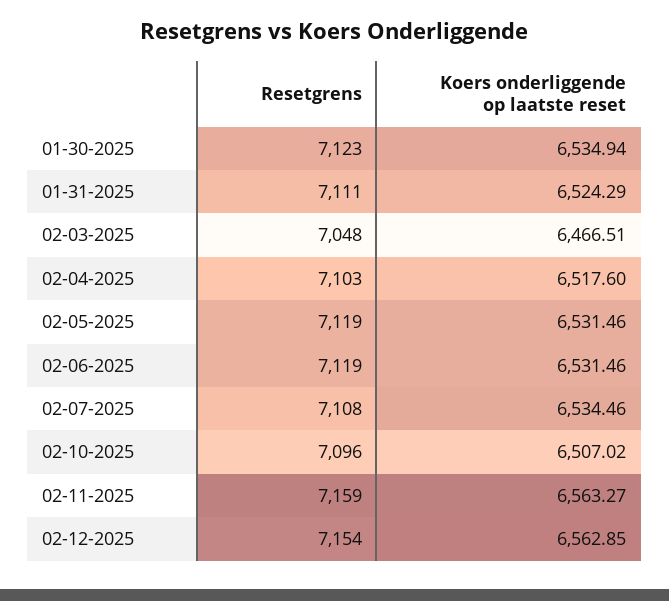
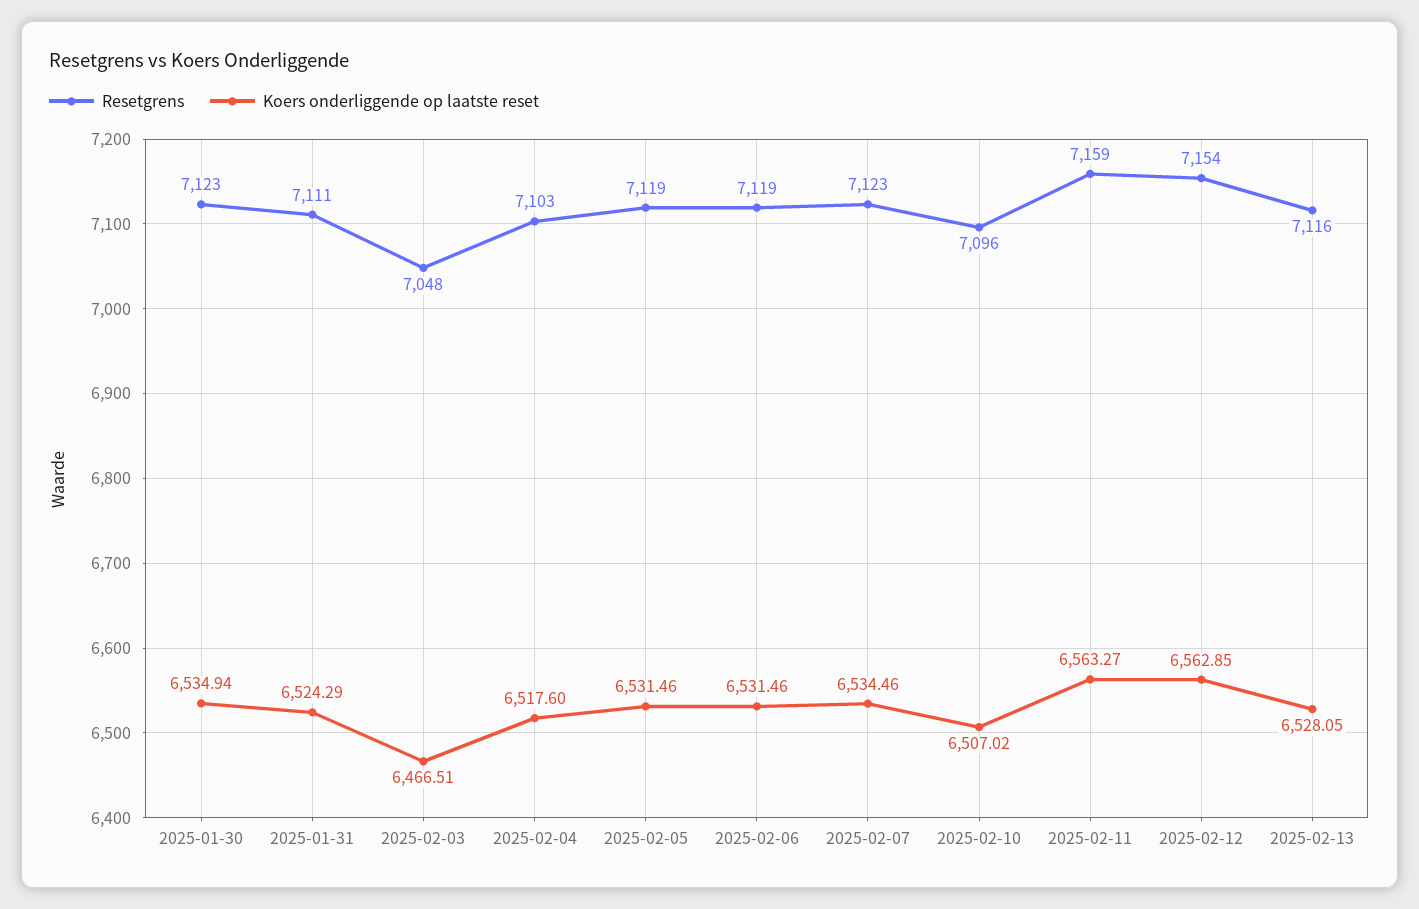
Resetgrens, 02-07-2025: 7108 -> 7123
Resetgrens, 2025-02-13: none -> 7116
Koers onderliggende op laatste reset, 2025-02-13: none -> 6528.05

